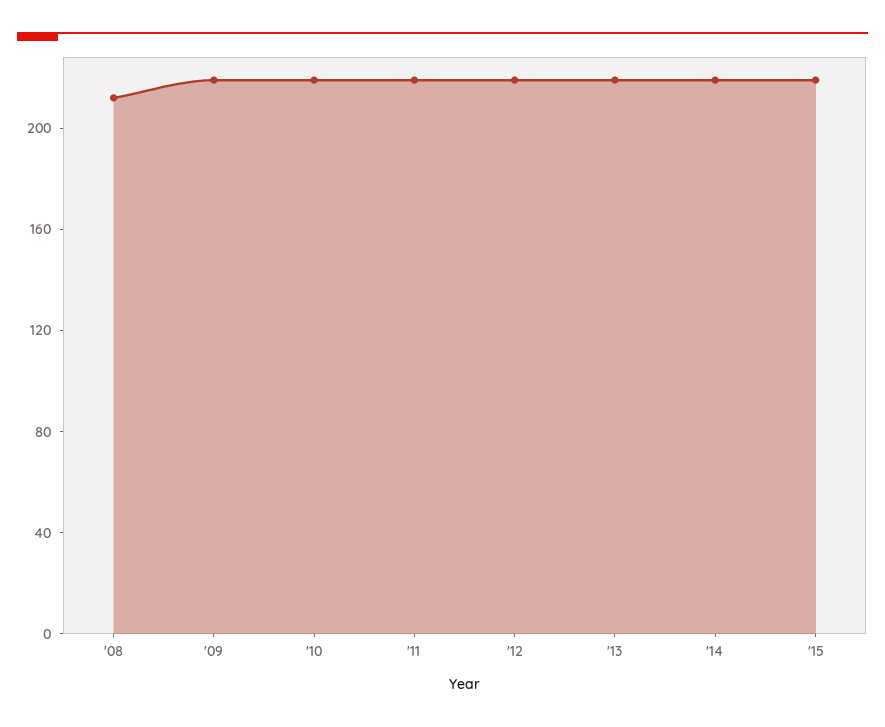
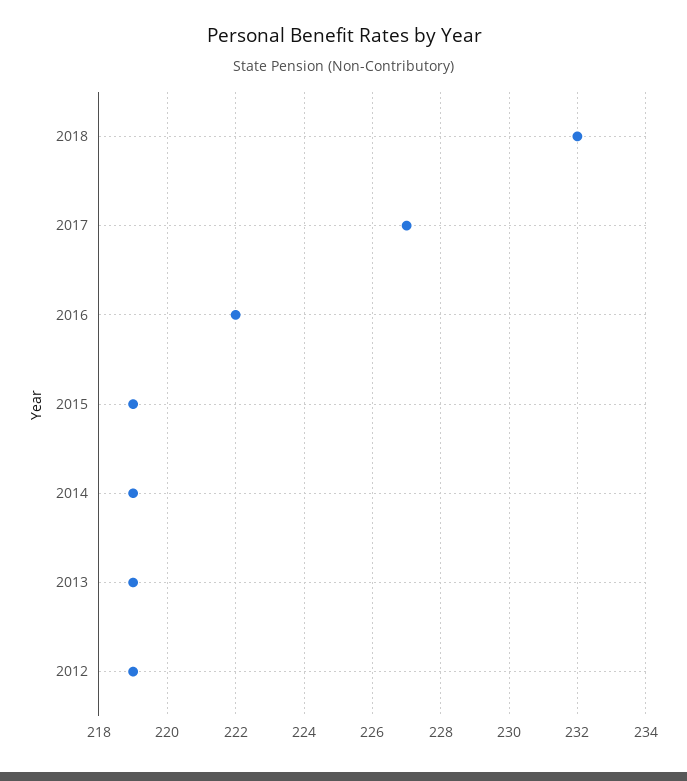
'08: 210 -> none
'09: 220 -> none
'10: 220 -> none
'11: 220 -> none
2018: none -> 232
2017: none -> 227
2016: none -> 222

